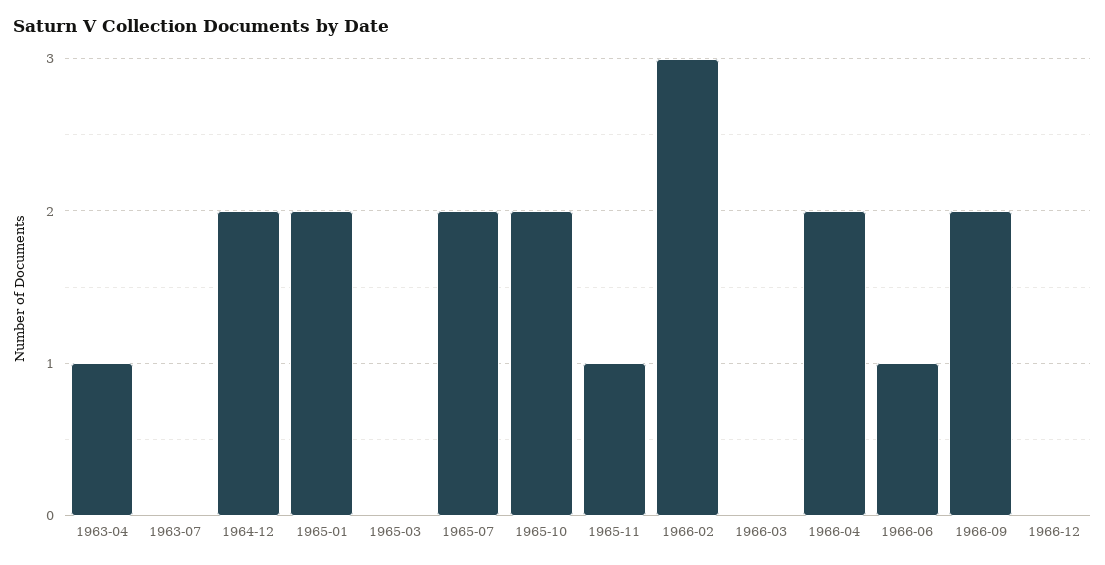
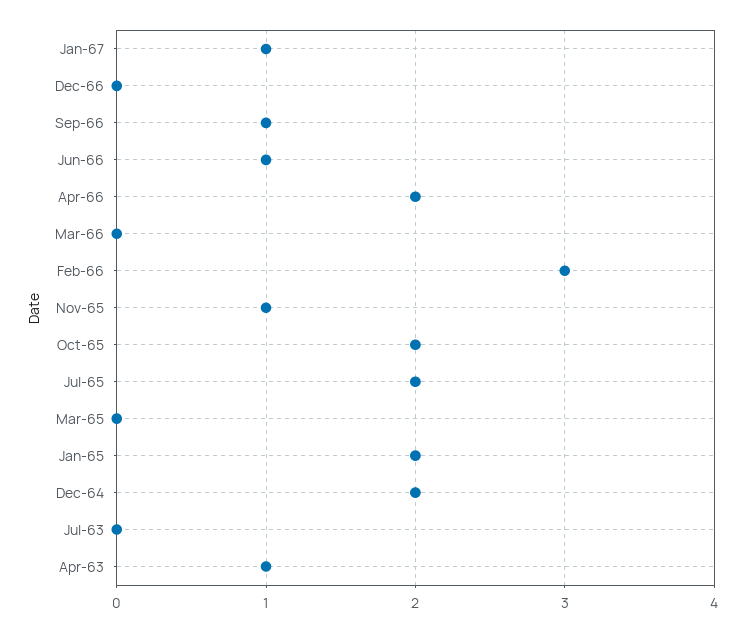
1966-09: 2 -> 1
Jan-67: none -> 1

